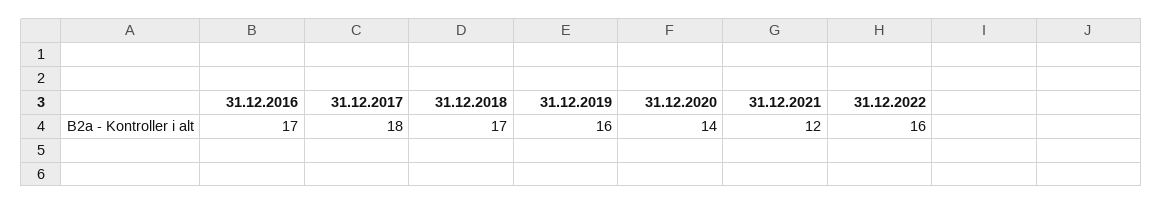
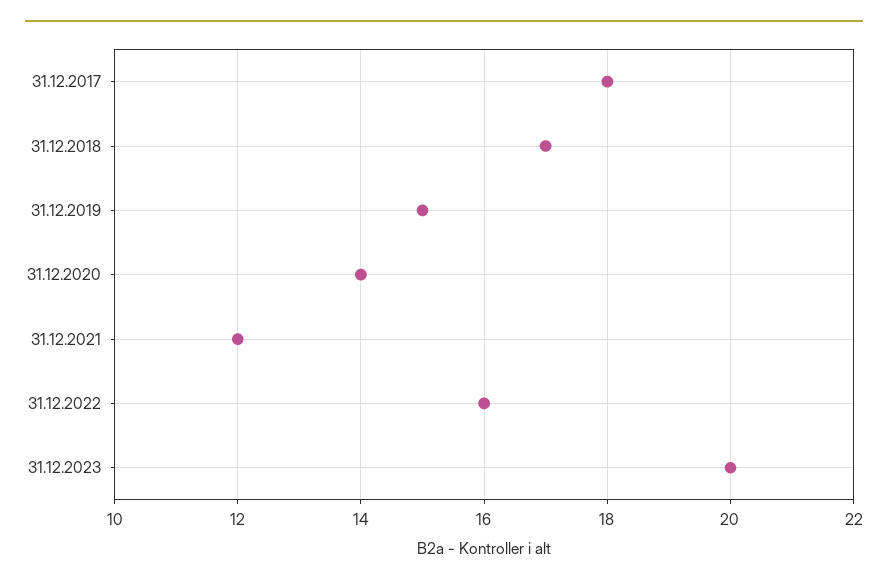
31.12.2016: 17 -> none
31.12.2019: 16 -> 15
31.12.2023: none -> 20

